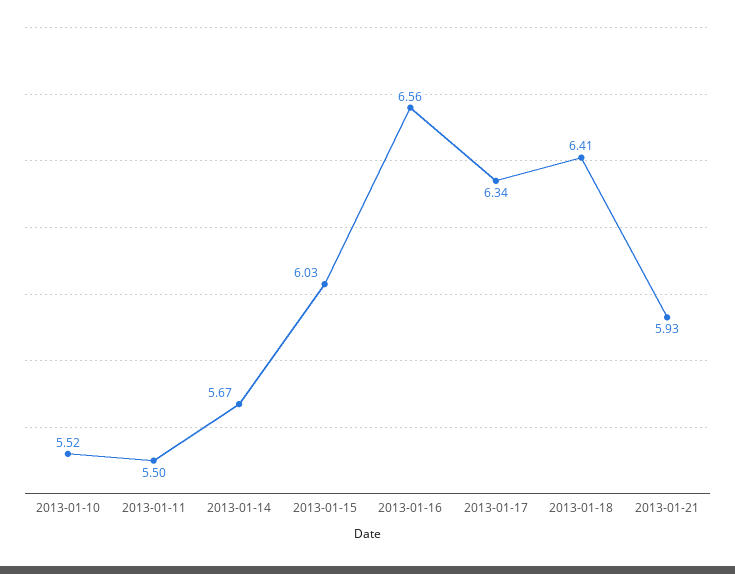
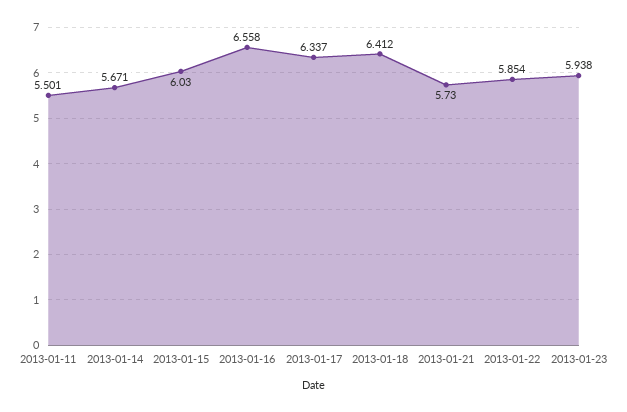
2013-01-10: 5.52 -> none
2013-01-21: 5.93 -> 5.73
2013-01-22: none -> 5.854
2013-01-23: none -> 5.938

